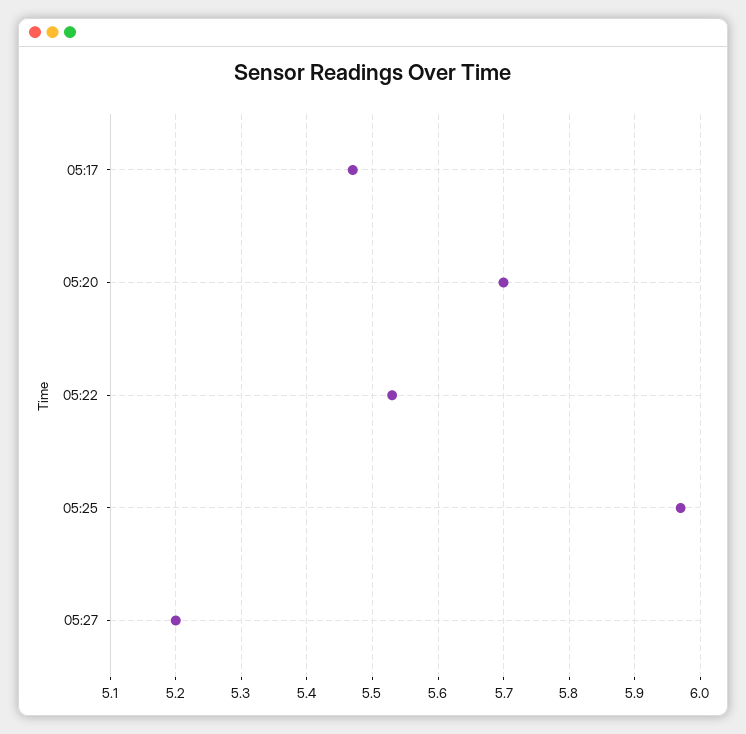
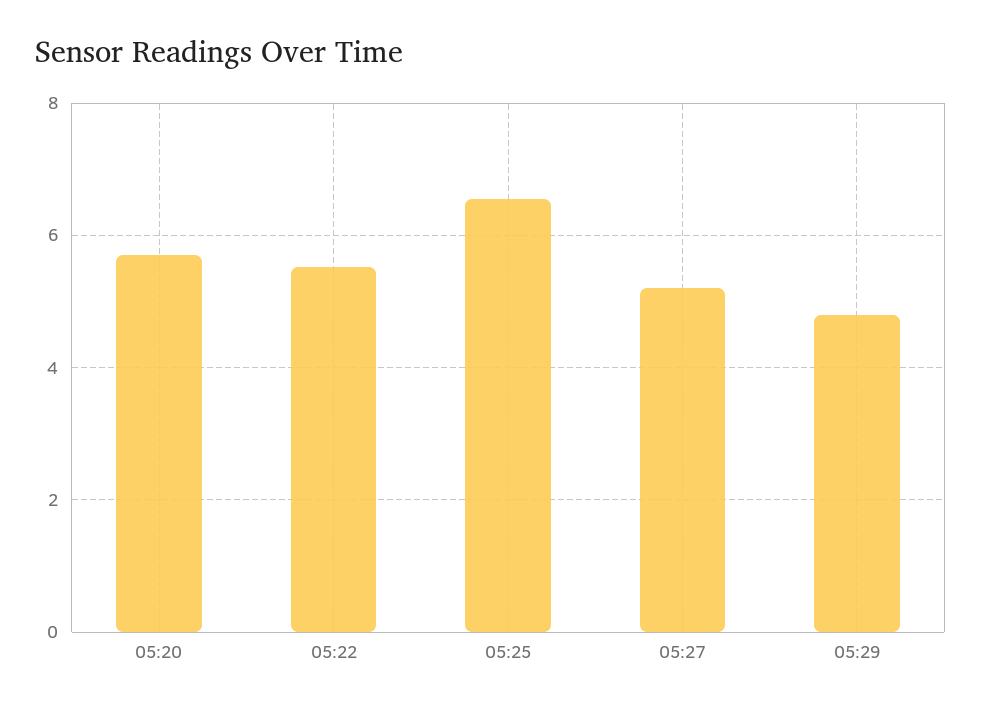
05:17: 5.47 -> none
05:25: 5.97 -> 6.6
05:29: none -> 4.8

